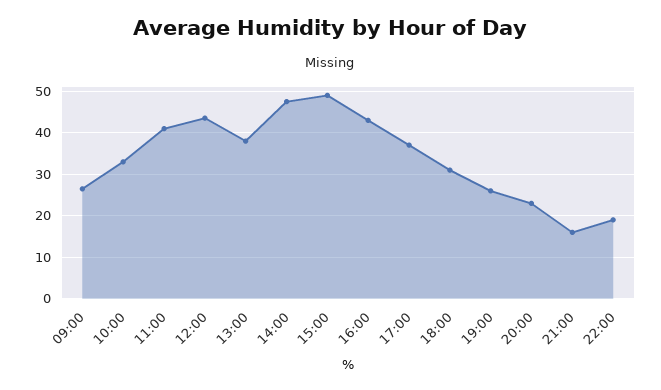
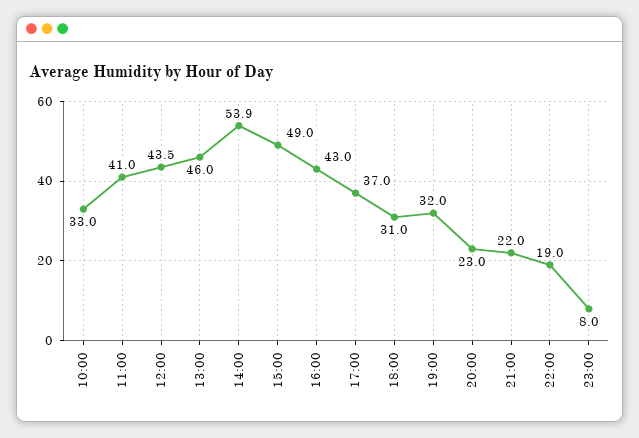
09:00: 26 -> none
13:00: 38 -> 46
14:00: 48 -> 53.9
19:00: 26 -> 32
21:00: 16 -> 22
23:00: none -> 8

